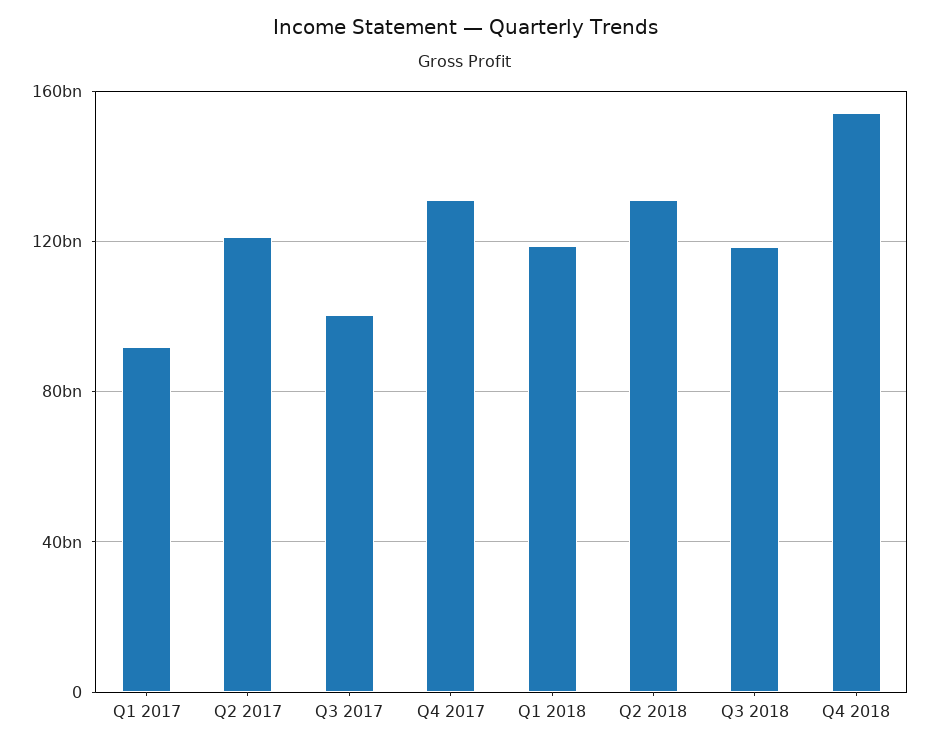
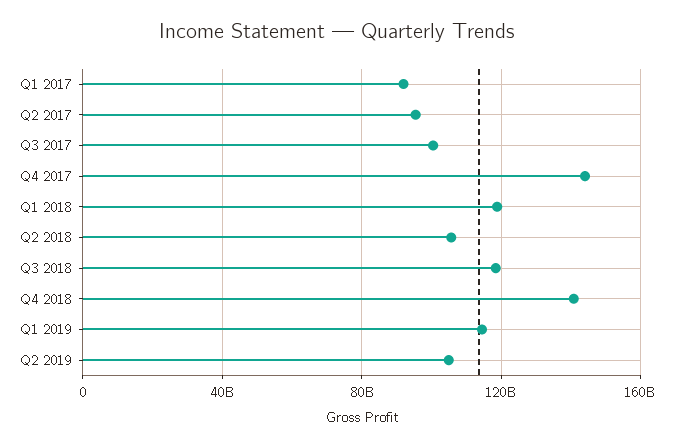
Q2 2017: 120000000000 -> 95000000000
Q4 2017: 130000000000 -> 145000000000
Q2 2018: 130000000000 -> 105000000000
Q4 2018: 155000000000 -> 140000000000
Q1 2019: none -> 115000000000
Q2 2019: none -> 105000000000

